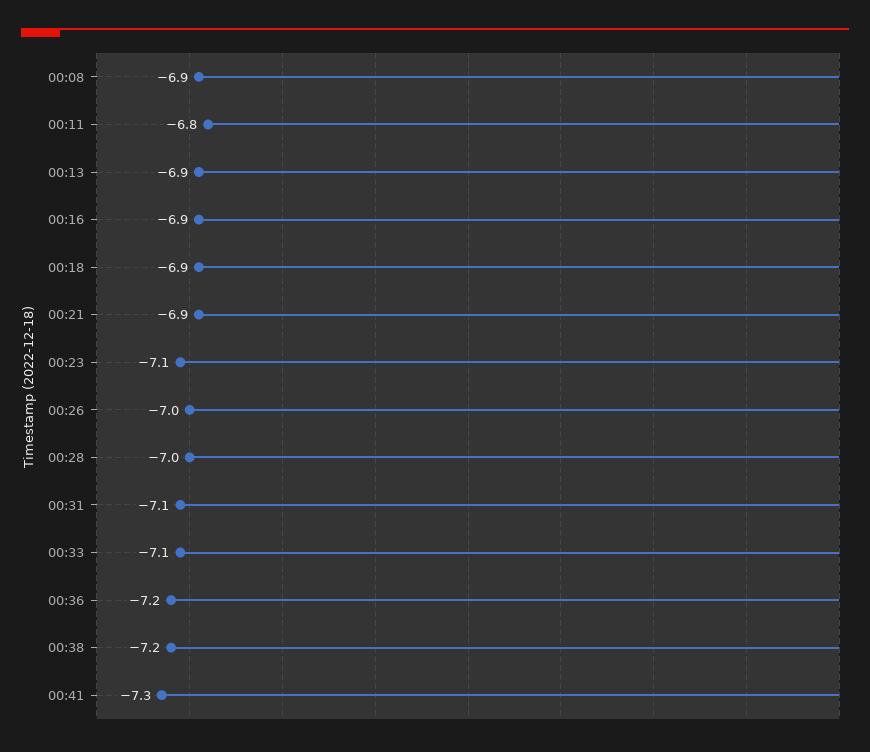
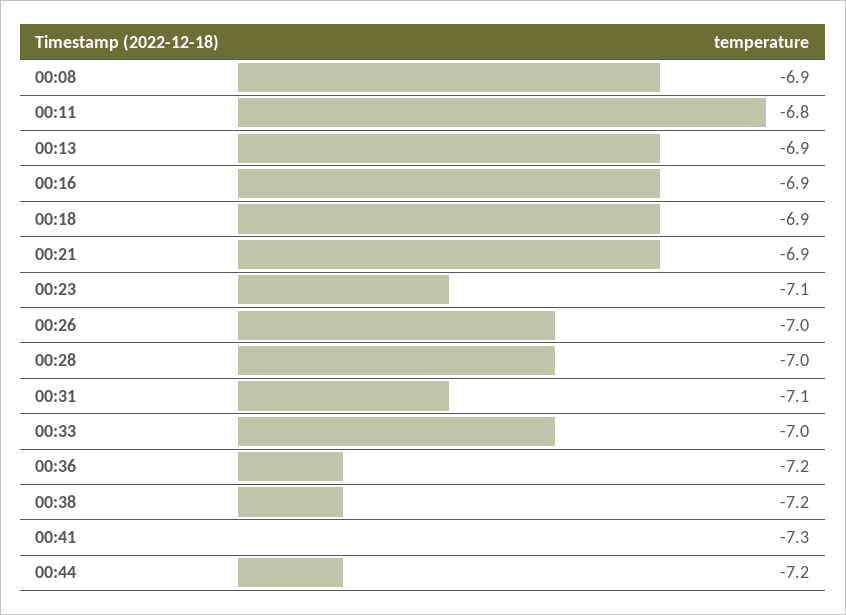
00:33: -7.1 -> -7
00:44: none -> -7.2

